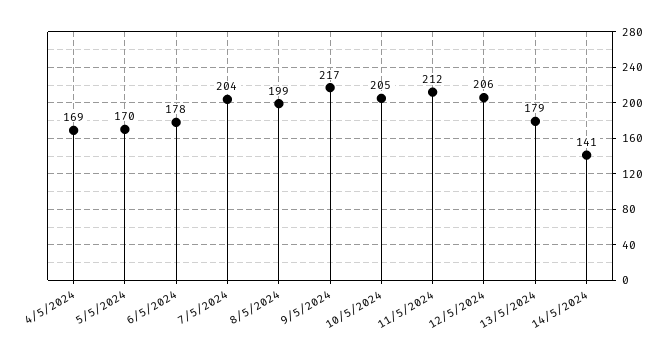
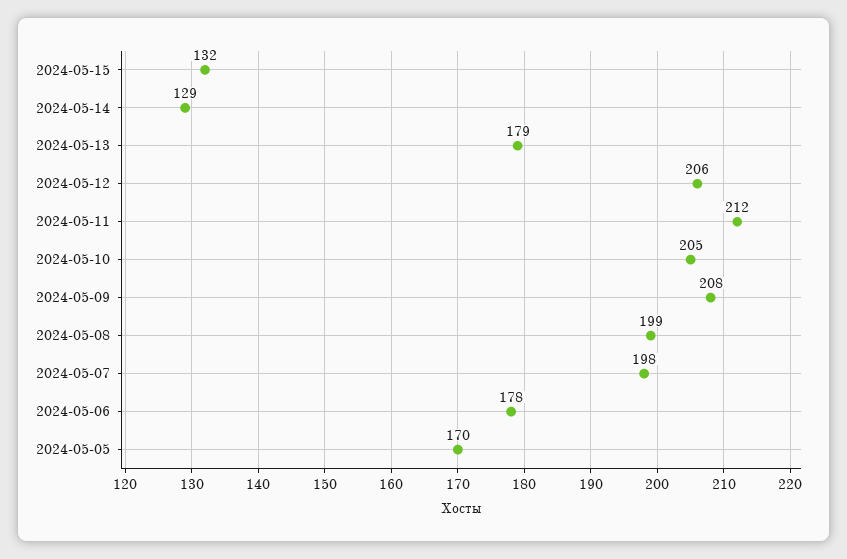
4/5/2024: 169 -> none
7/5/2024: 204 -> 198
9/5/2024: 217 -> 208
14/5/2024: 141 -> 129
2024-05-15: none -> 132

